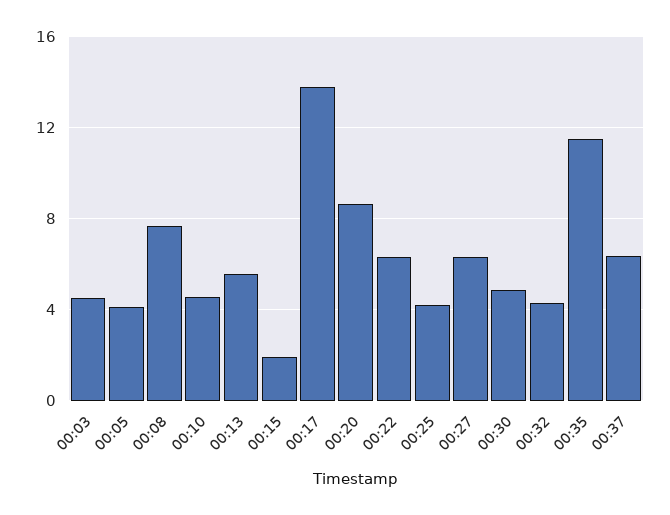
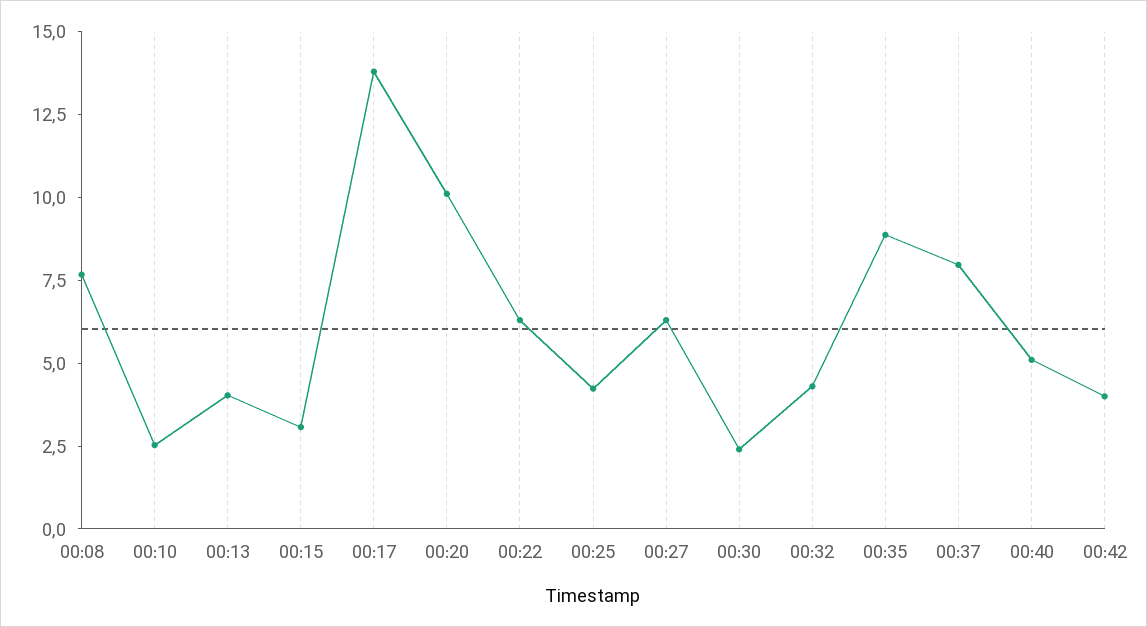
00:03: 4.5 -> none
00:05: 4 -> none
00:10: 4.5 -> 2.5
00:13: 5.5 -> 4
00:15: 2 -> 3
00:20: 8.5 -> 10
00:30: 5 -> 2.5
00:35: 11.5 -> 9
00:37: 6.5 -> 8
00:40: none -> 5
00:42: none -> 4

